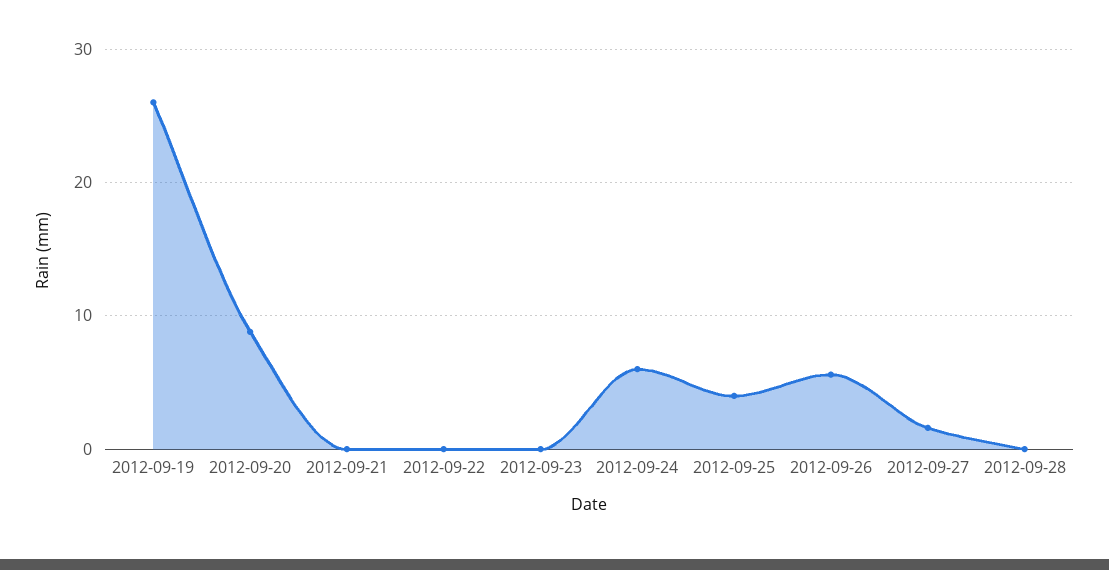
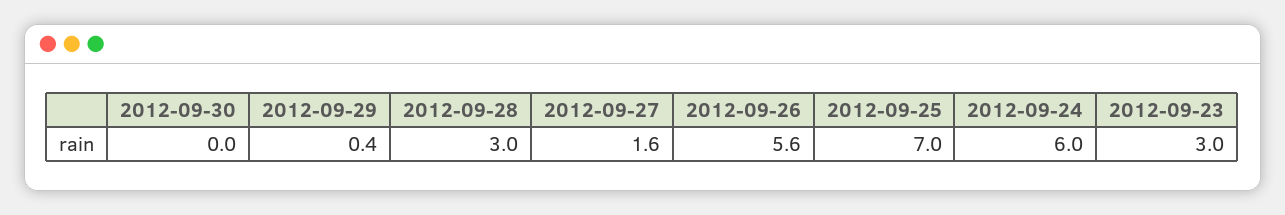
2012-09-19: 26 -> none
2012-09-20: 9 -> none
2012-09-21: 0 -> none
2012-09-22: 0 -> none
2012-09-23: 0 -> 3
2012-09-25: 4 -> 7
2012-09-28: 0 -> 3
2012-09-30: none -> 0
2012-09-29: none -> 0.4

